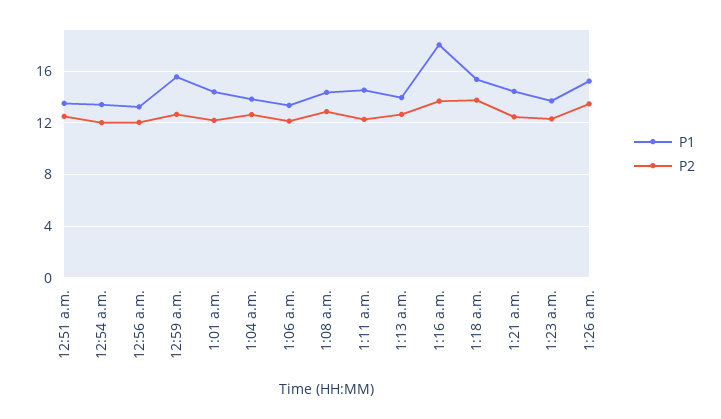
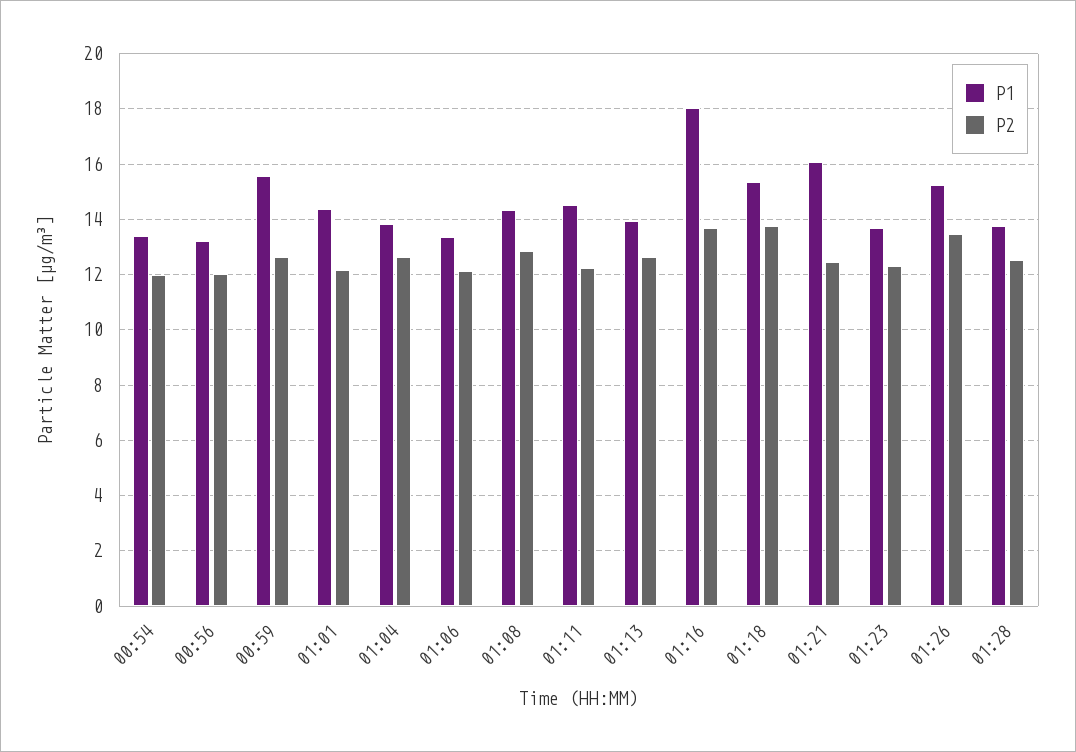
P1, 12:51 a.m.: 13.5 -> none
P2, 12:51 a.m.: 12.5 -> none
P1, 1:21 a.m.: 14.5 -> 16
P1, 01:28: none -> 13.75
P2, 01:28: none -> 12.5

